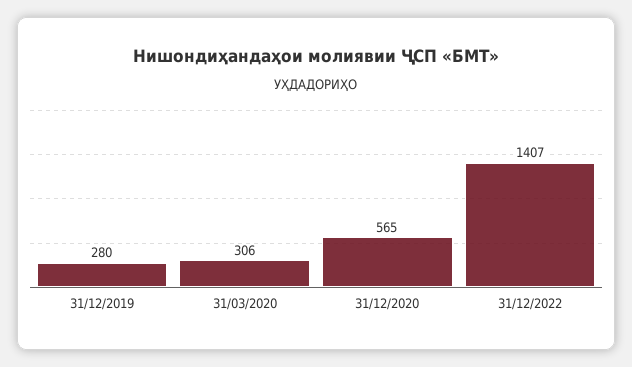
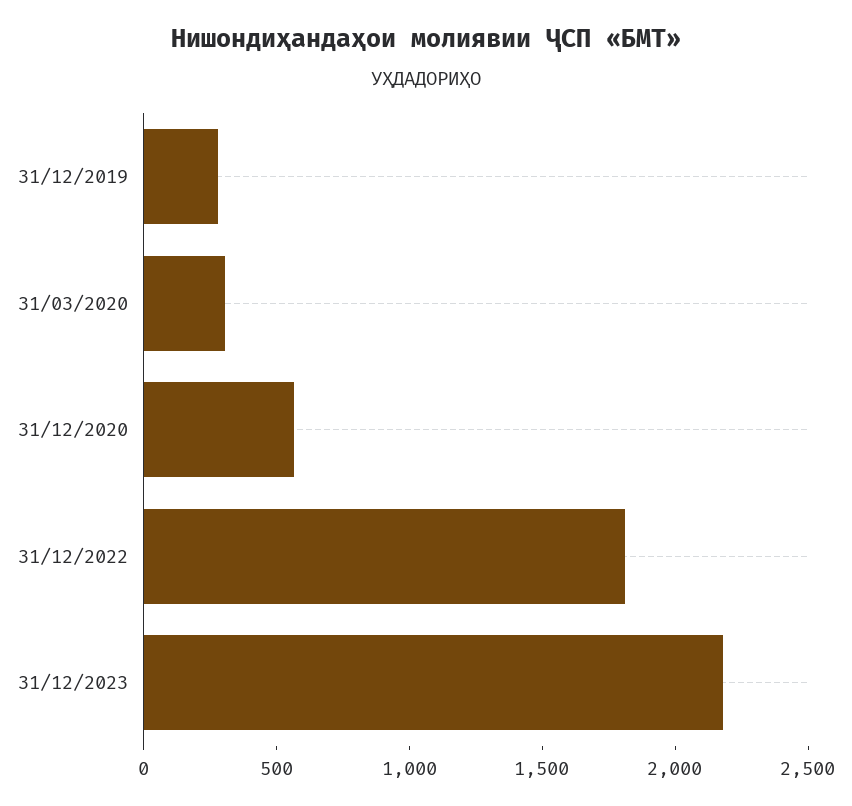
31/12/2022: 1407 -> 1800
31/12/2023: none -> 2200

